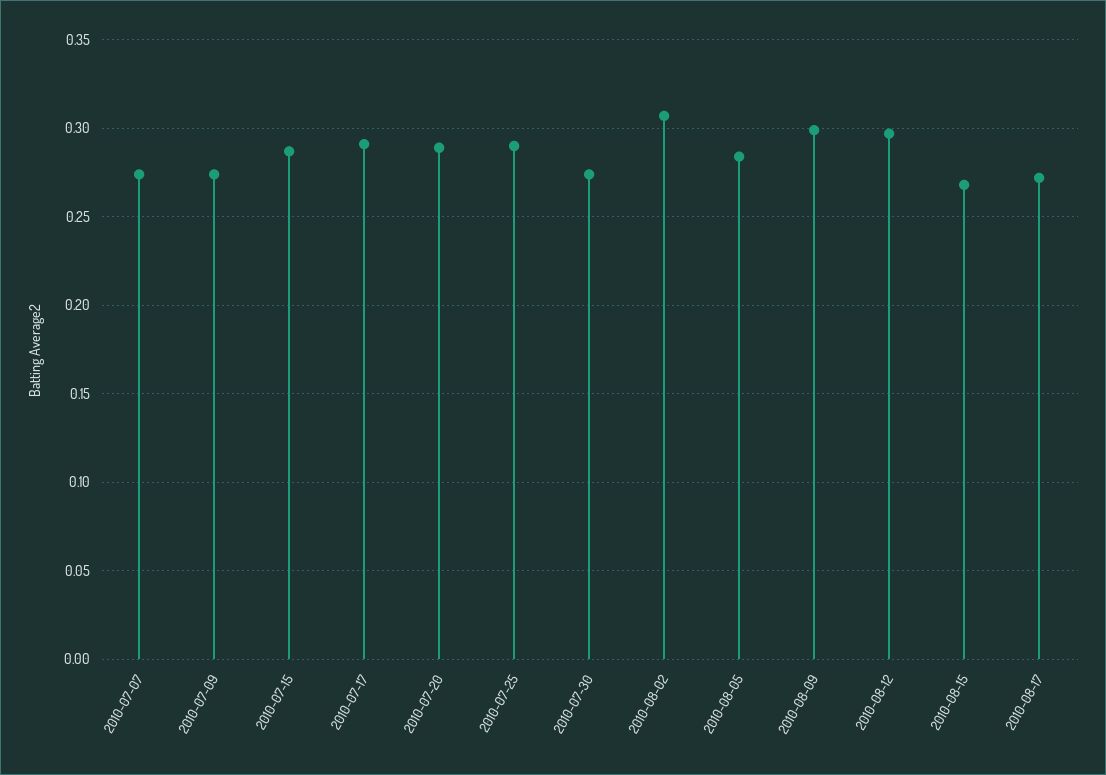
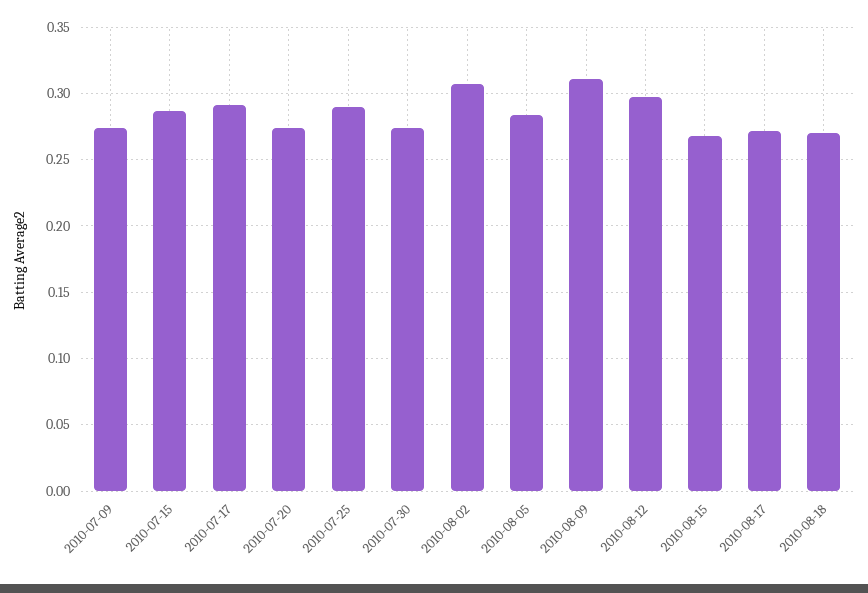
2010-07-07: 0.275 -> none
2010-07-20: 0.29 -> 0.275
2010-08-09: 0.3 -> 0.31
2010-08-18: none -> 0.27

